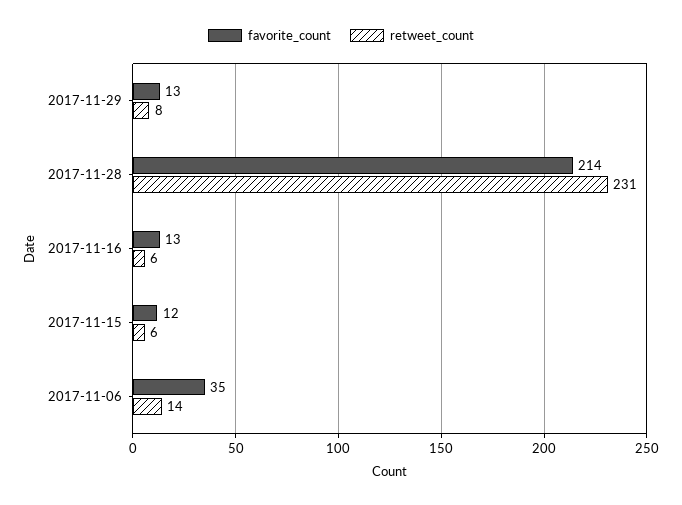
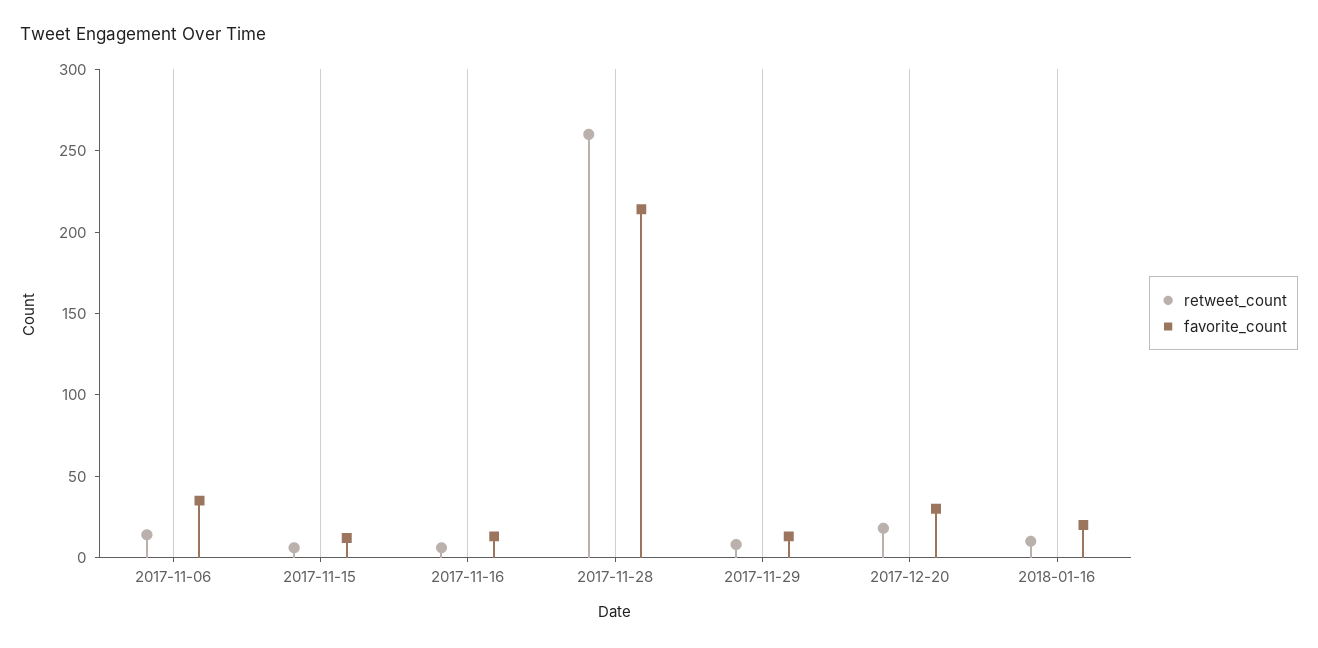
retweet_count, 2017-11-28: 231 -> 260
retweet_count, 2017-12-20: none -> 20
favorite_count, 2017-12-20: none -> 30
retweet_count, 2018-01-16: none -> 10
favorite_count, 2018-01-16: none -> 20

